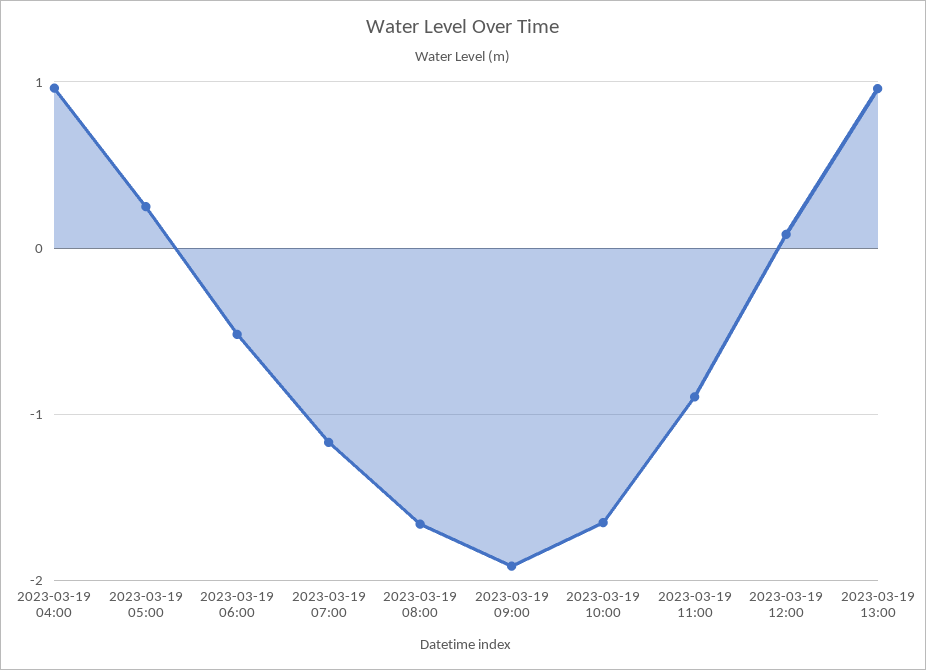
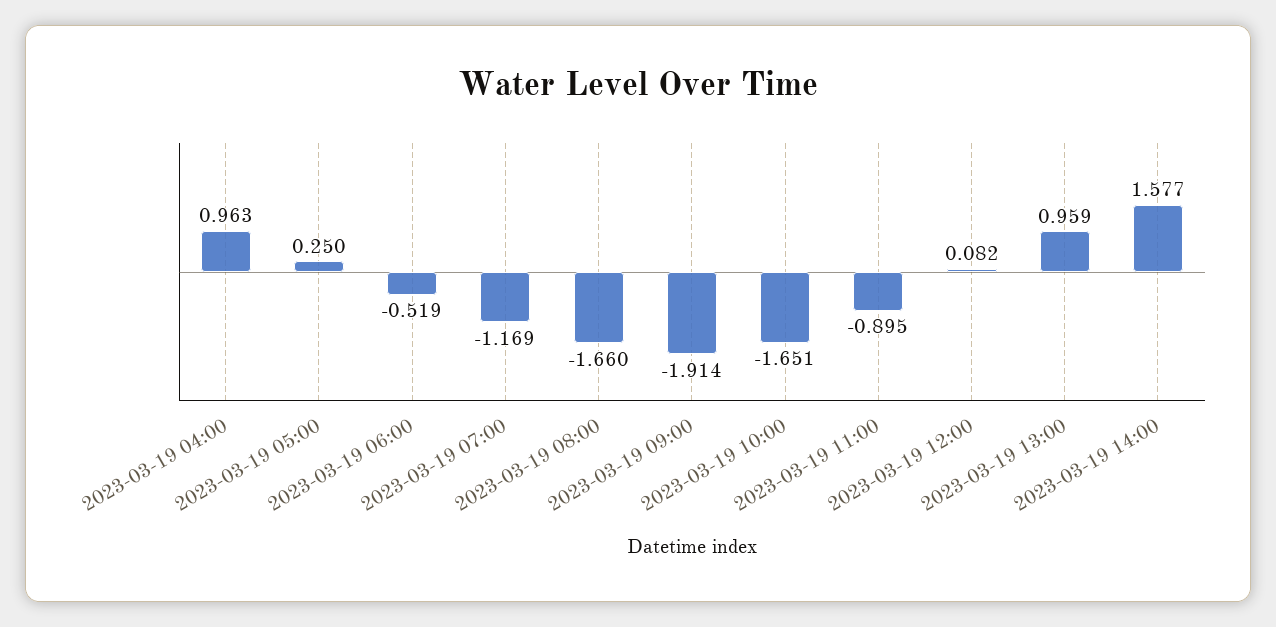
2023-03-19 14:00: none -> 1.577

